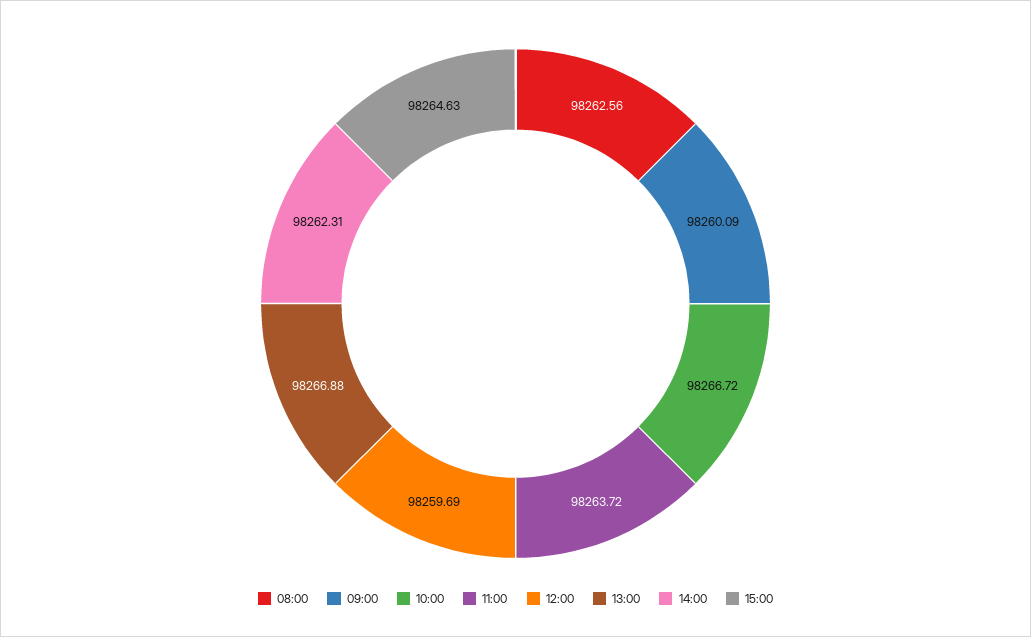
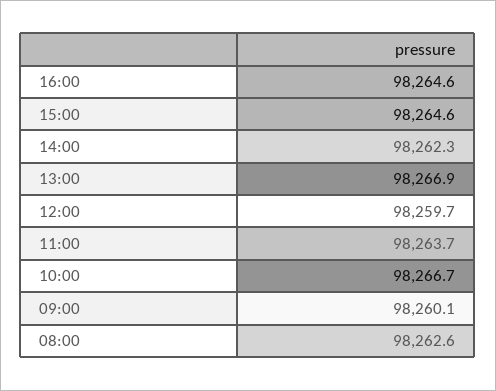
16:00: none -> 98264.6

